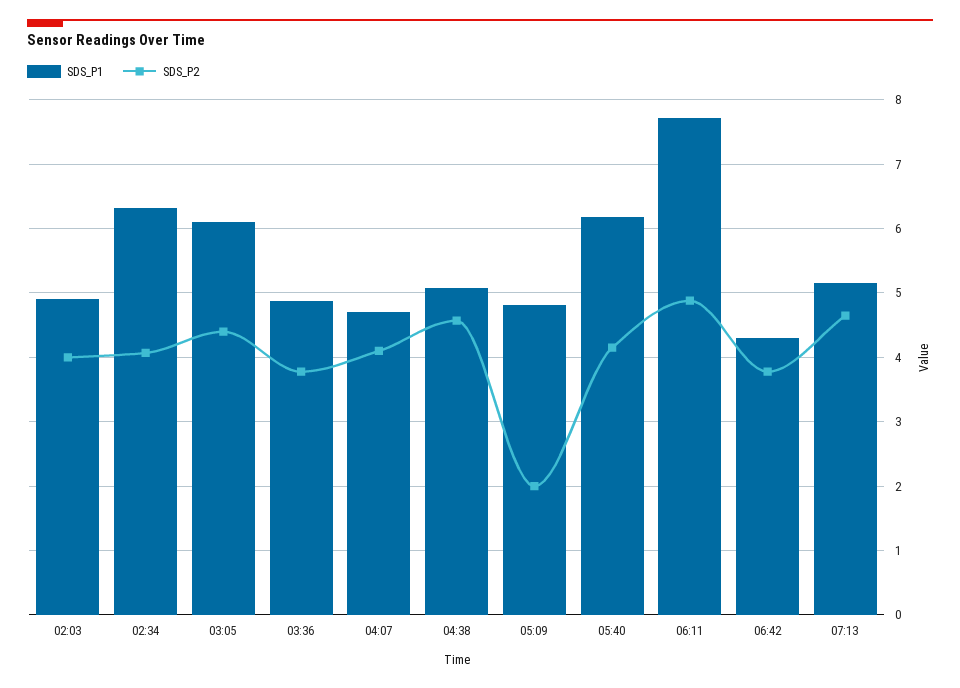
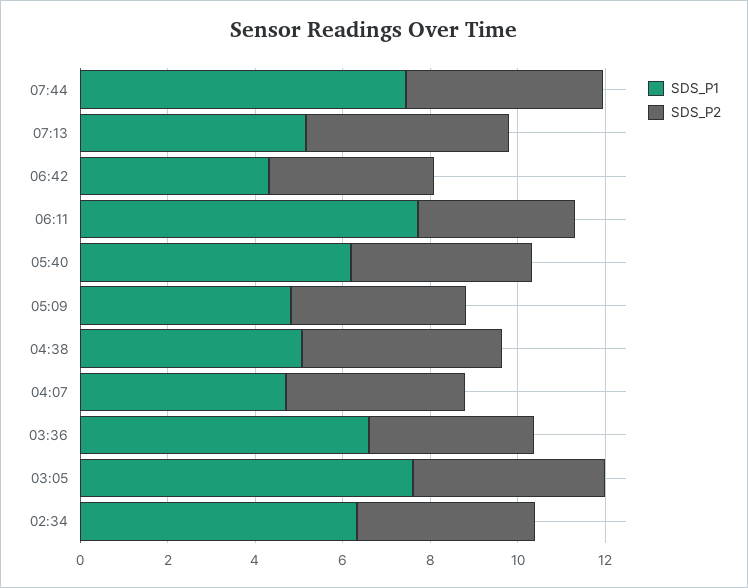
SDS_P1, 02:03: 4.9 -> none
SDS_P2, 02:03: 4 -> none
SDS_P1, 03:05: 6.1 -> 7.5
SDS_P1, 03:36: 4.9 -> 6.5
SDS_P2, 05:09: 2 -> 4
SDS_P2, 06:11: 4.9 -> 3.5
SDS_P1, 07:44: none -> 7.5
SDS_P2, 07:44: none -> 4.5

